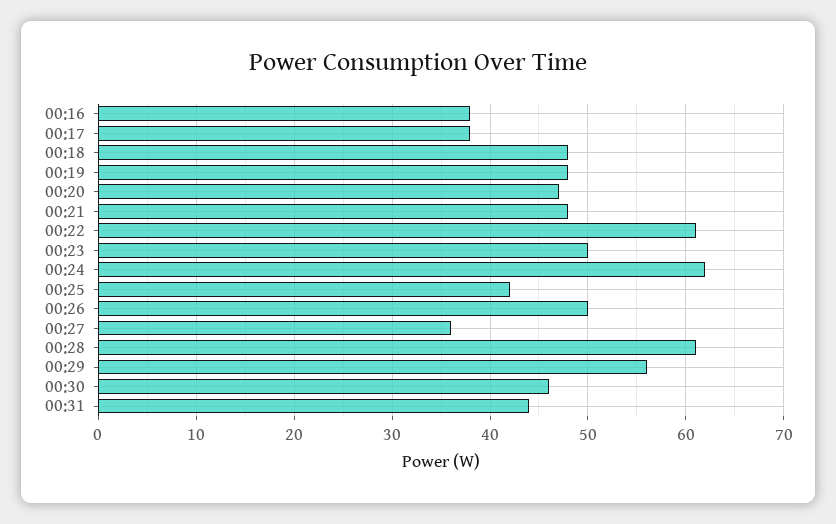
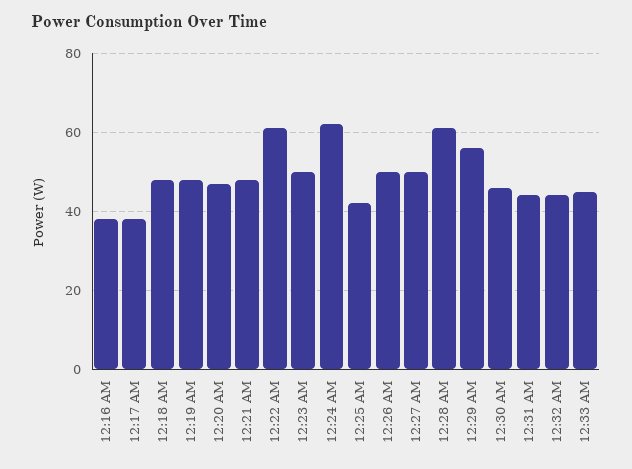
00:27: 36 -> 50
12:32 AM: none -> 45
12:33 AM: none -> 45

